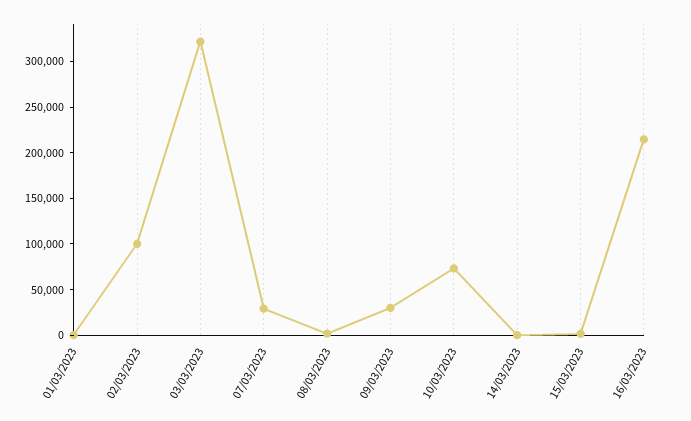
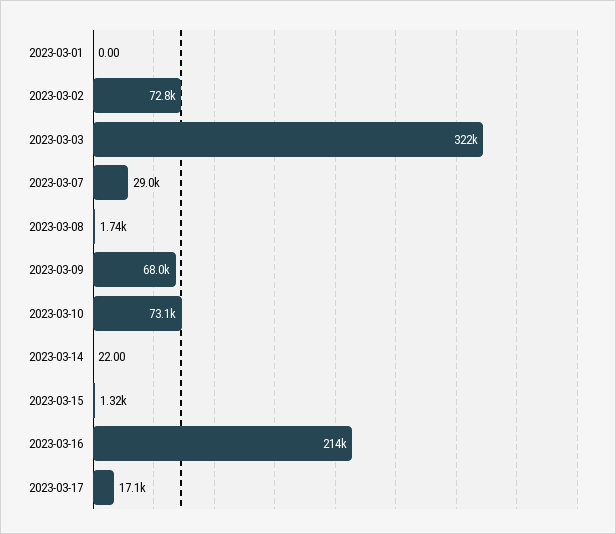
02/03/2023: 100000 -> 72800
09/03/2023: 30000 -> 68000
2023-03-17: none -> 17100

